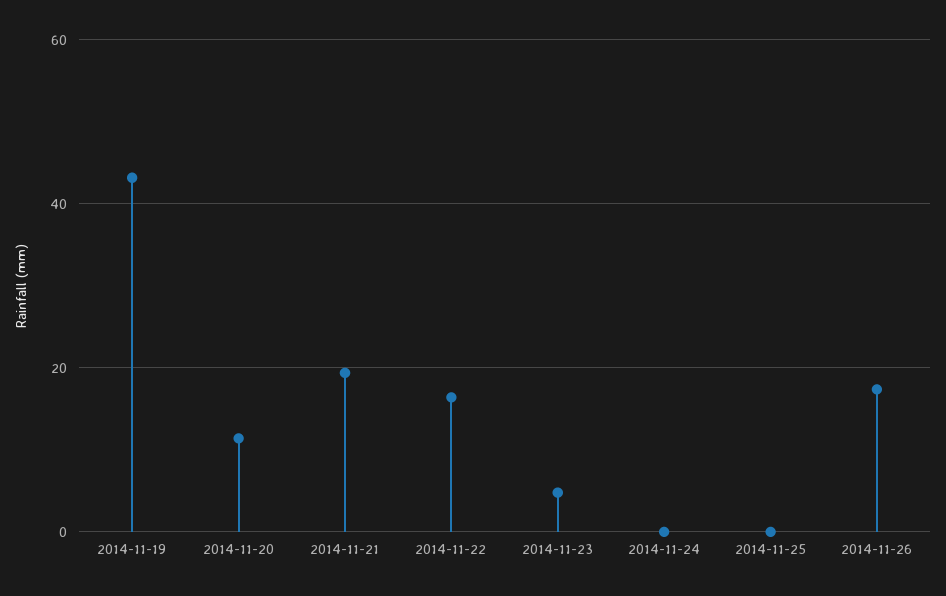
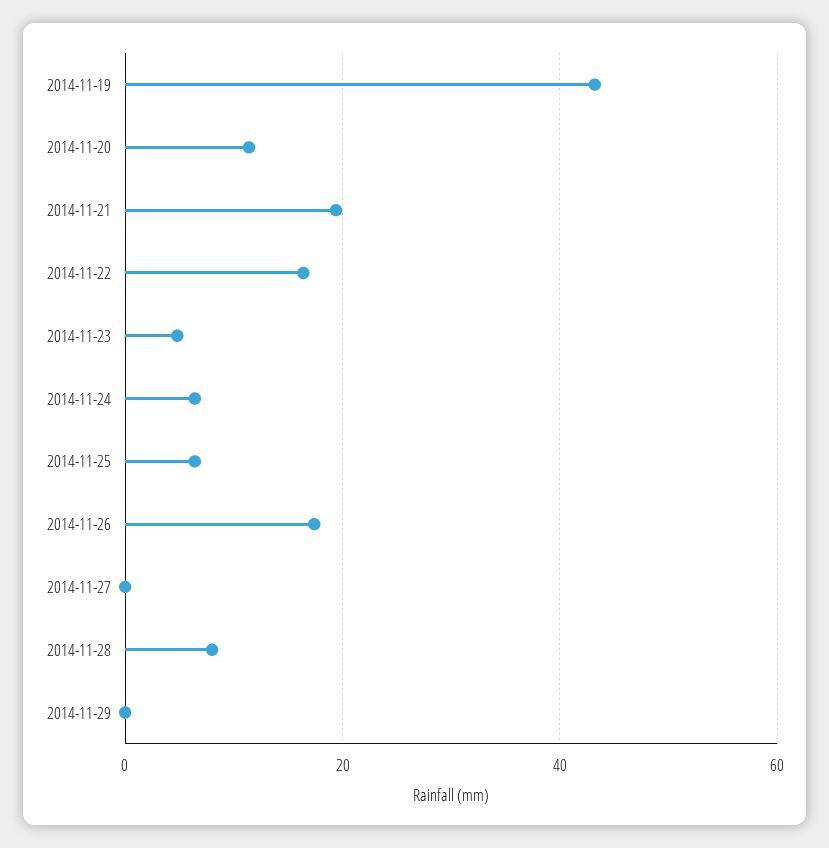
2014-11-24: 0 -> 6
2014-11-25: 0 -> 6
2014-11-27: none -> 0
2014-11-28: none -> 8
2014-11-29: none -> 0

